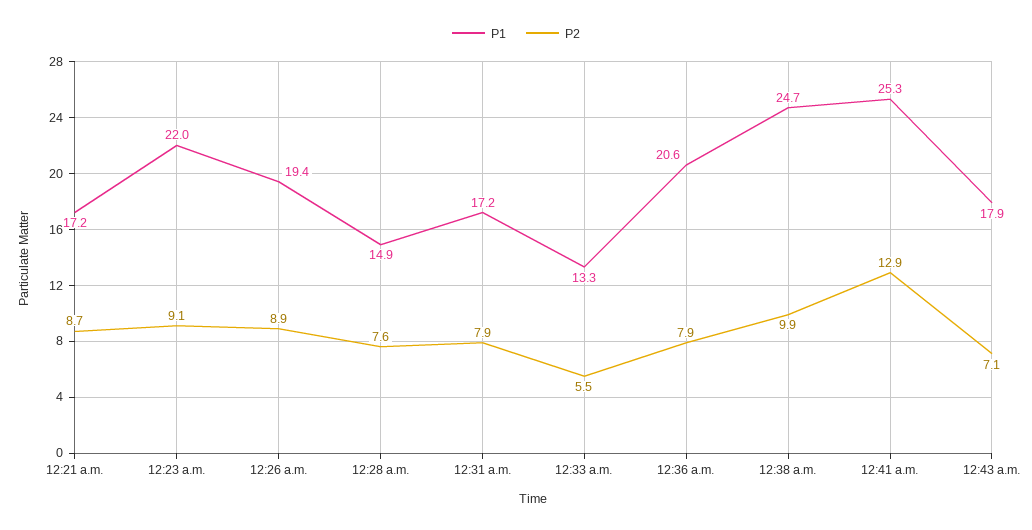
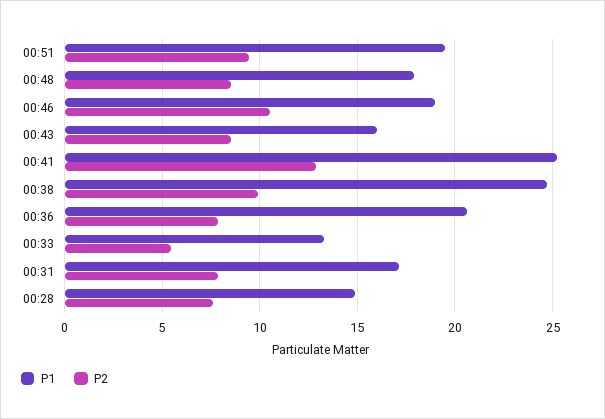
P1, 12:21 a.m.: 17.2 -> none
P2, 12:21 a.m.: 8.7 -> none
P1, 12:23 a.m.: 22 -> none
P2, 12:23 a.m.: 9.1 -> none
P1, 12:26 a.m.: 19.4 -> none
P2, 12:26 a.m.: 8.9 -> none
P1, 12:43 a.m.: 17.9 -> 16
P2, 12:43 a.m.: 7.1 -> 8.5
P1, 00:51: none -> 19.5
P2, 00:51: none -> 9.5
P1, 00:48: none -> 18
P2, 00:48: none -> 8.5
P1, 00:46: none -> 19
P2, 00:46: none -> 10.5

